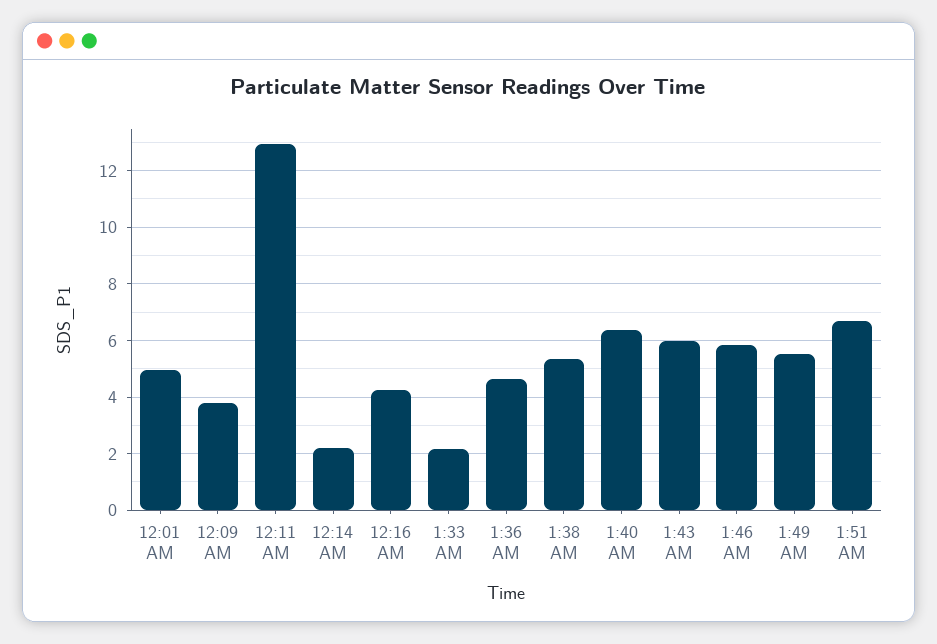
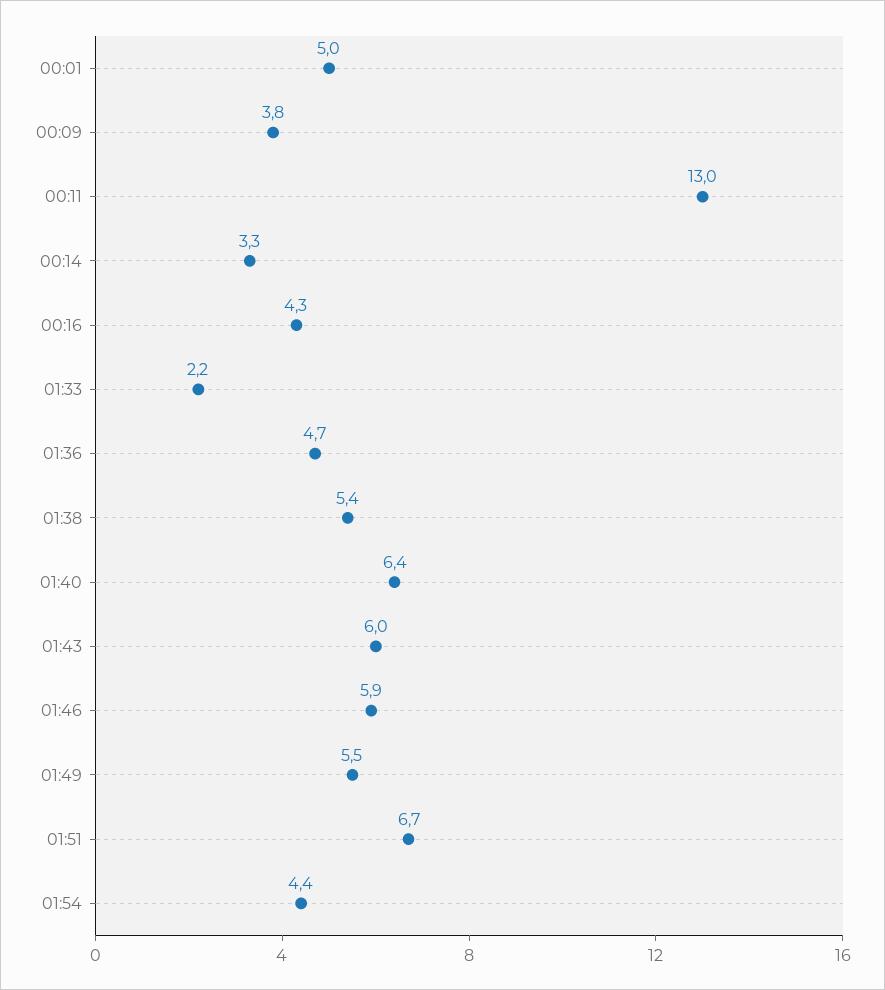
12:14 AM: 2.25 -> 3.3
01:54: none -> 4.4

